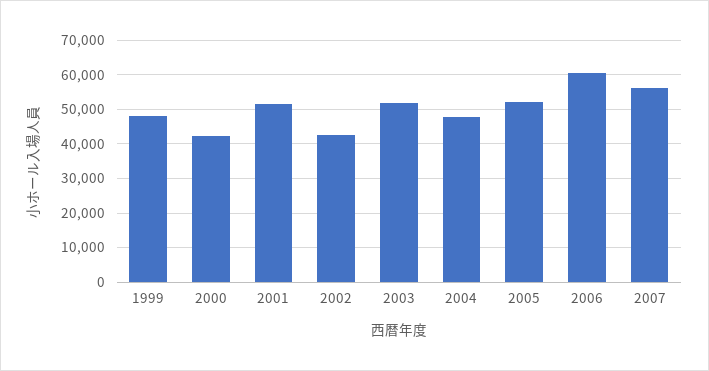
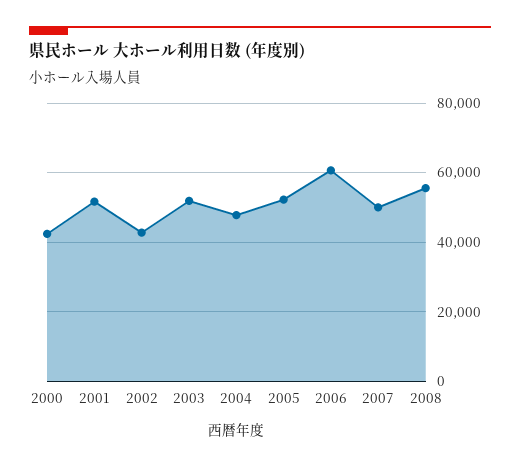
1999: 48000 -> none
2007: 56000 -> 50000
2008: none -> 56000

